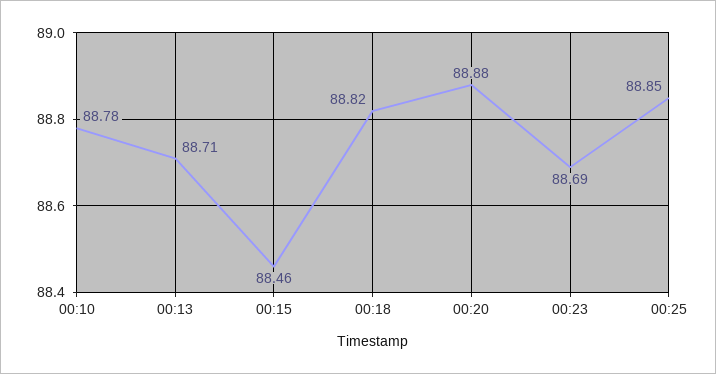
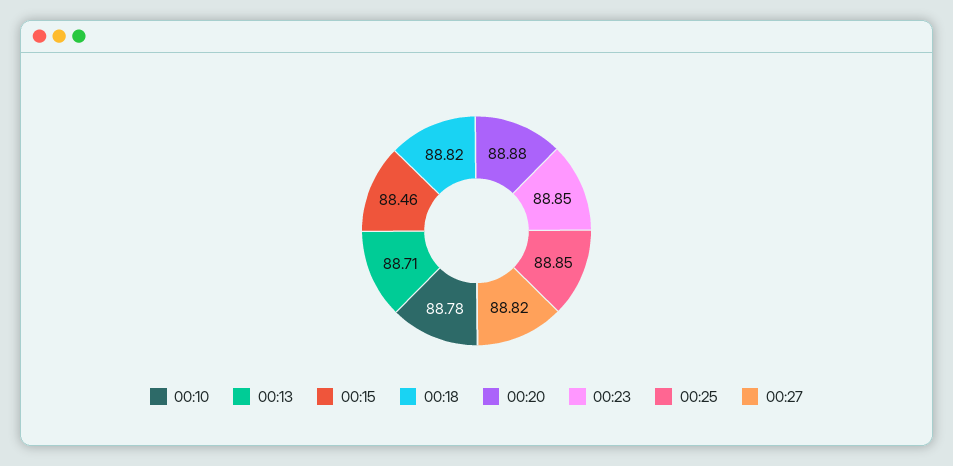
00:23: 88.69 -> 88.85
00:27: none -> 88.82

